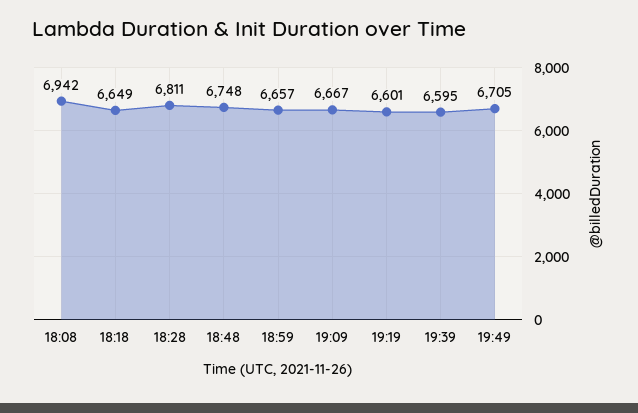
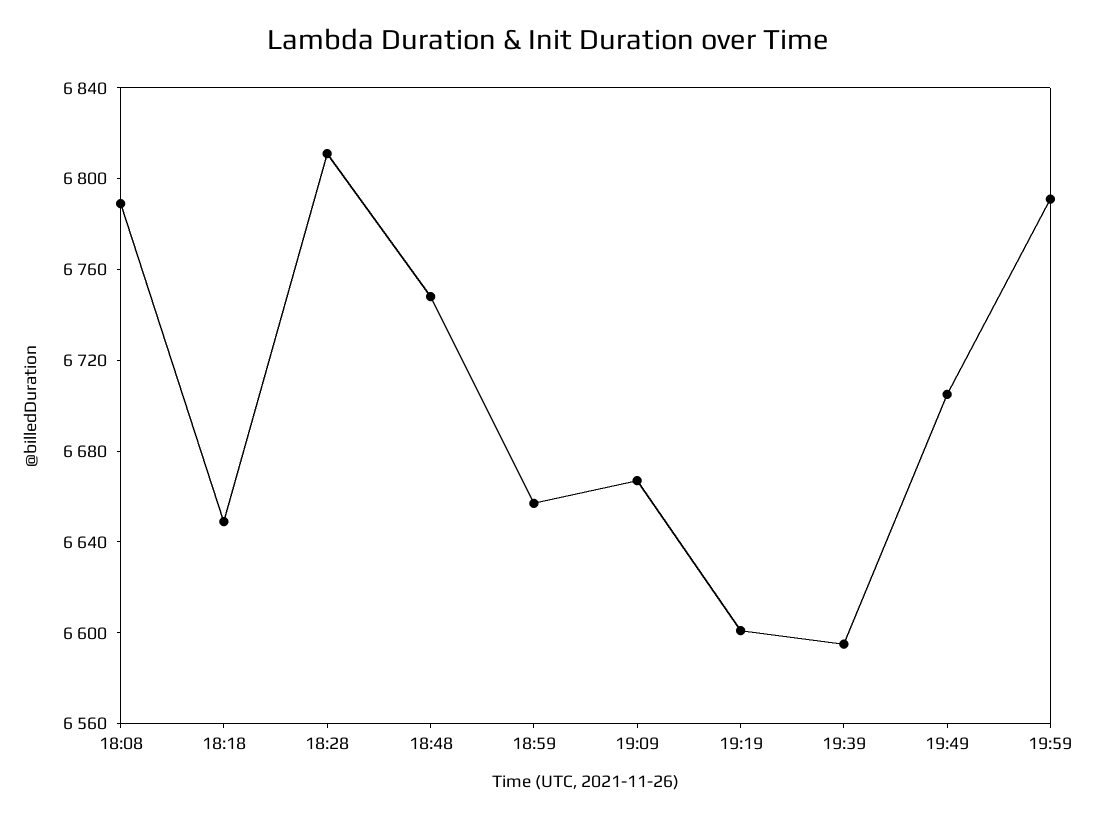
18:08: 6942 -> 6790
19:59: none -> 6790

